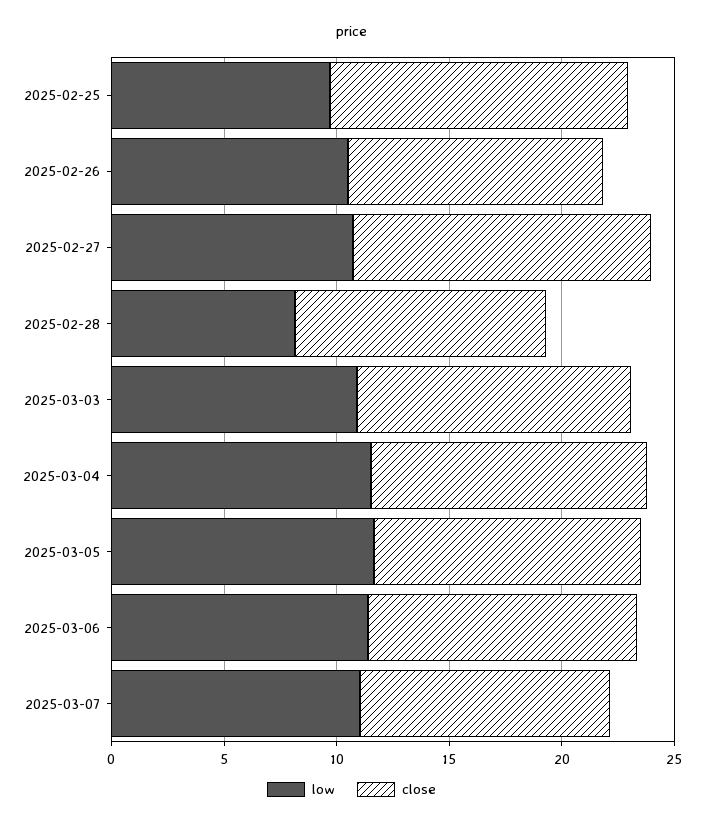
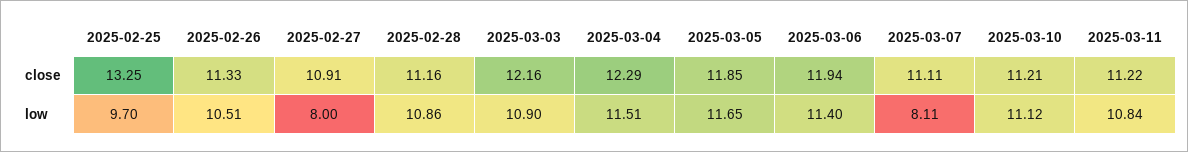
low, 2025-02-27: 11 -> 8
close, 2025-02-27: 13 -> 10.91
low, 2025-02-28: 8 -> 10.86
low, 2025-03-07: 11 -> 8.11
close, 2025-03-10: none -> 11.21
close, 2025-03-11: none -> 11.22
low, 2025-03-10: none -> 11.12
low, 2025-03-11: none -> 10.84

